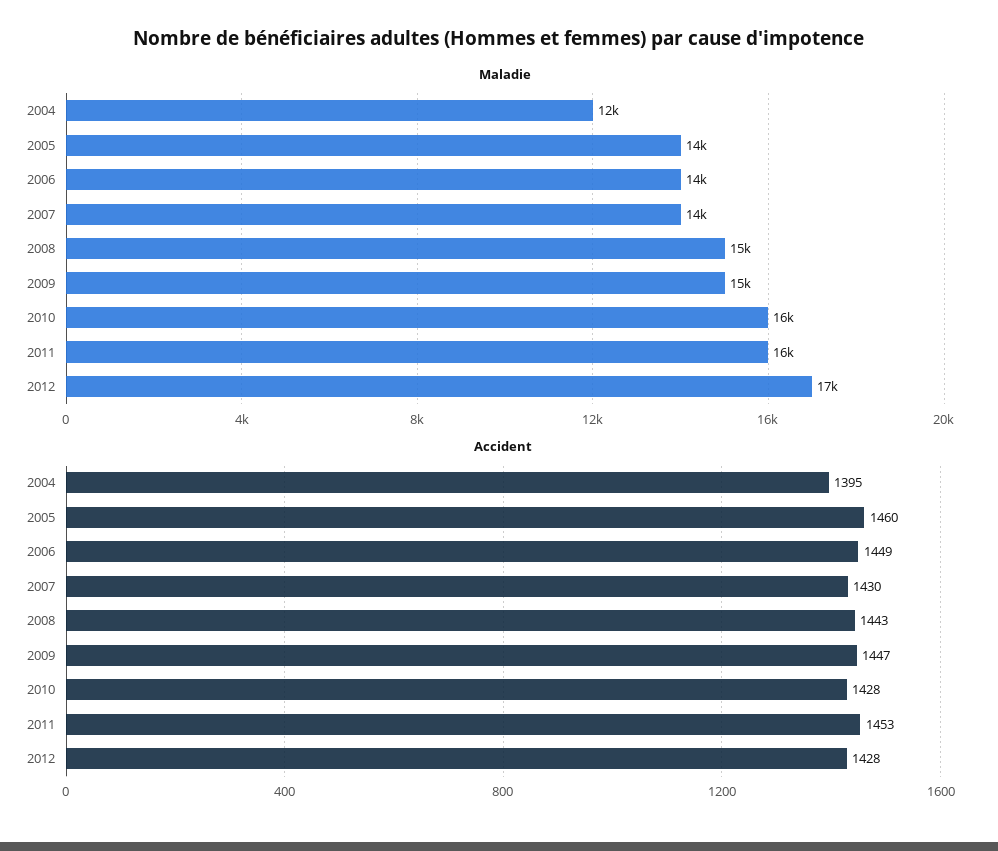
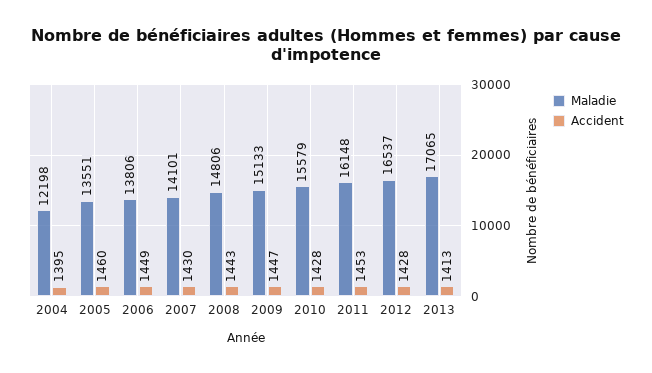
Maladie, 2013: none -> 17065
Accident, 2013: none -> 1413

